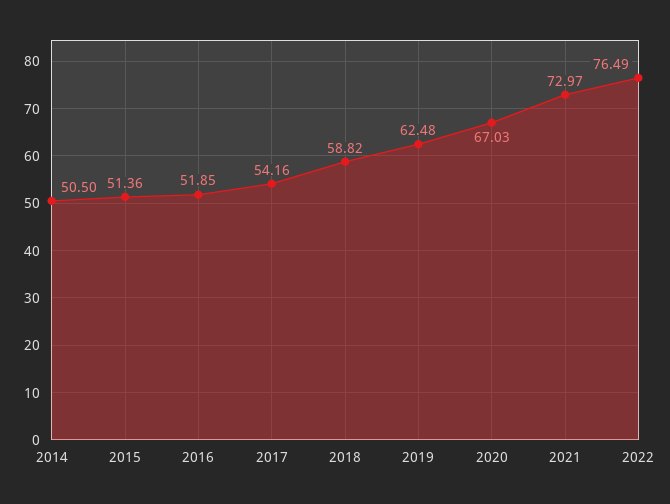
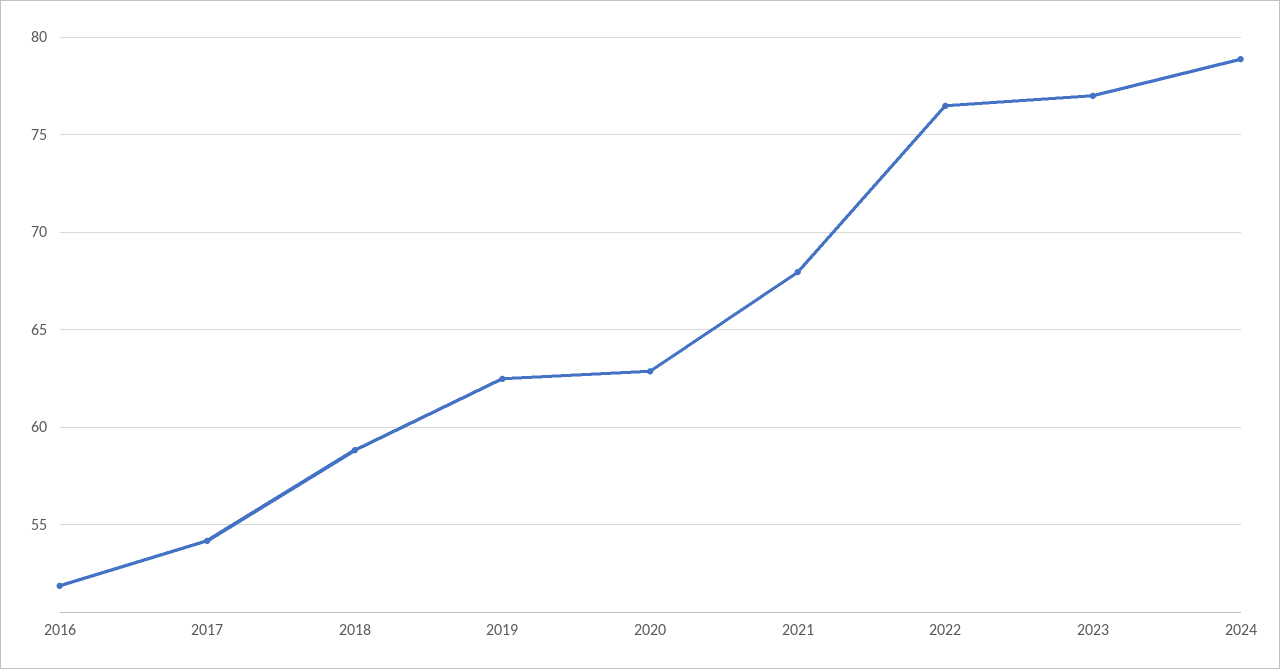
2014: 50.5 -> none
2015: 51.36 -> none
2020: 67.03 -> 63
2021: 72.97 -> 68
2023: none -> 77
2024: none -> 79

